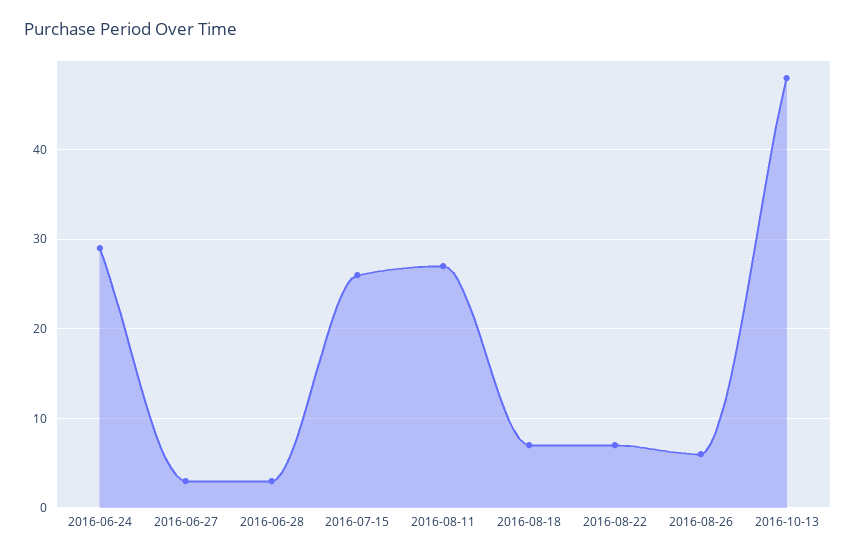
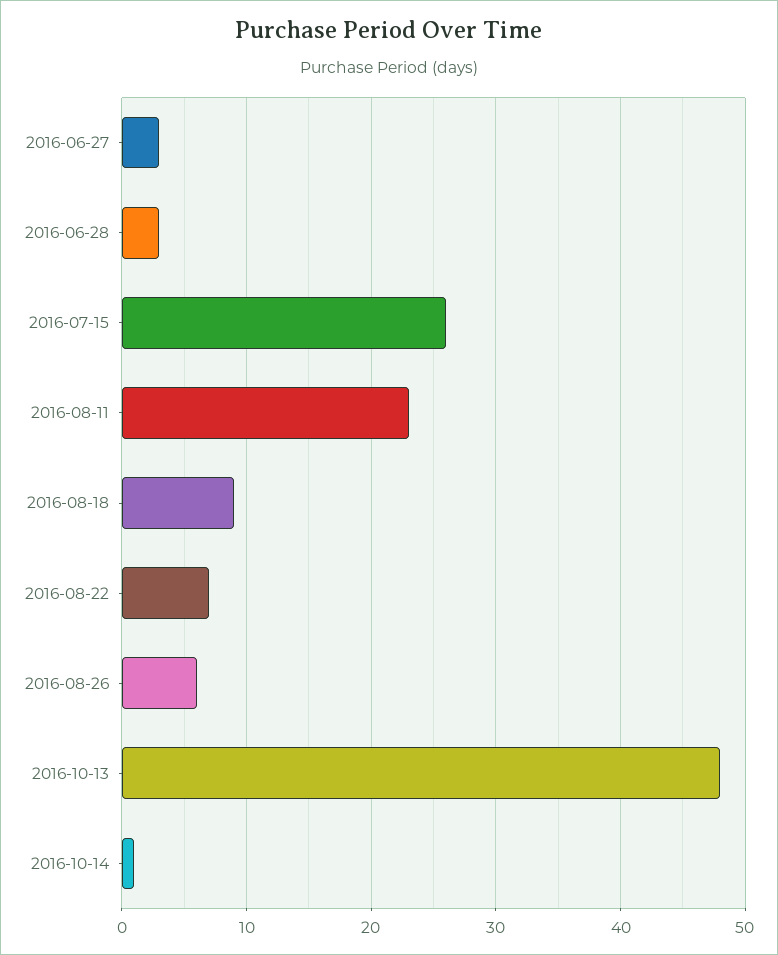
2016-06-24: 29 -> none
2016-08-11: 27 -> 23
2016-08-18: 7 -> 9
2016-10-14: none -> 1

